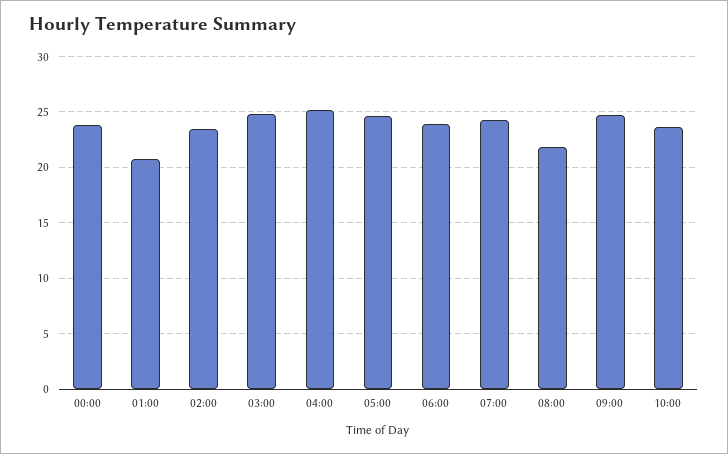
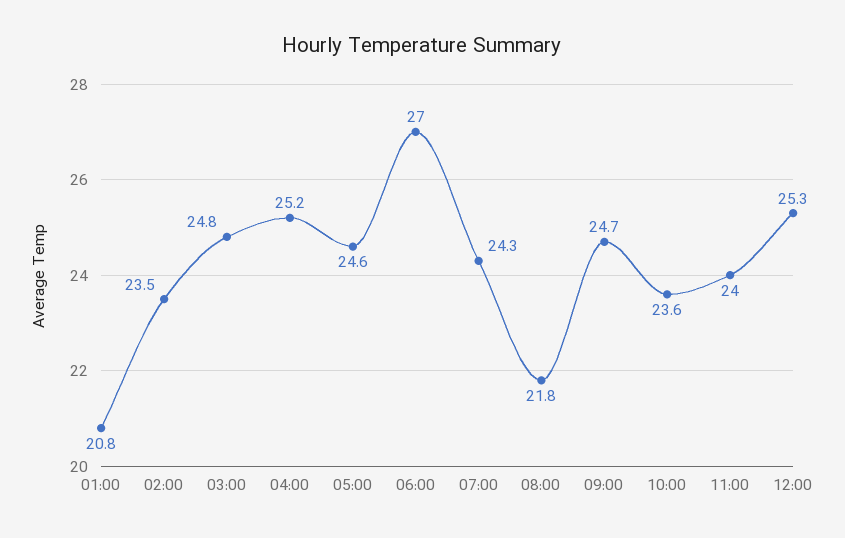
00:00: 24 -> none
06:00: 24 -> 27
11:00: none -> 24
12:00: none -> 25.3

